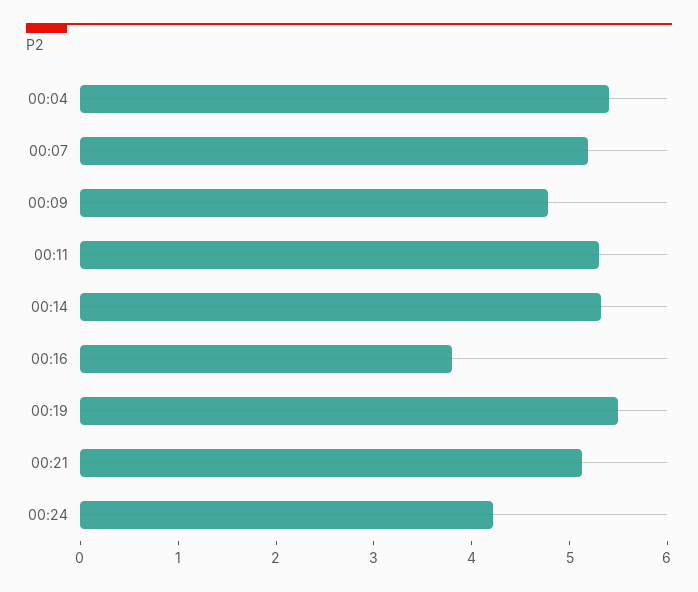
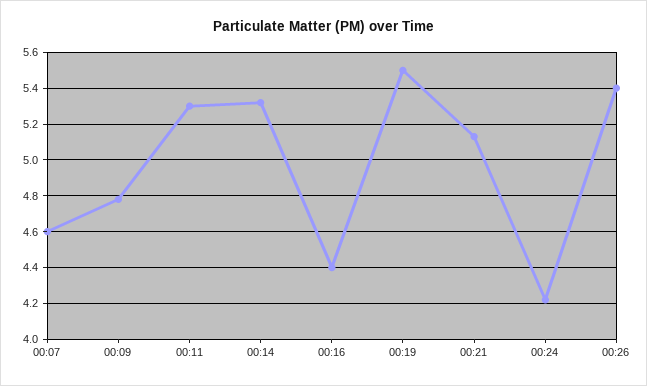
00:04: 5.4 -> none
00:07: 5.2 -> 4.6
00:16: 3.8 -> 4.4
00:26: none -> 5.4

